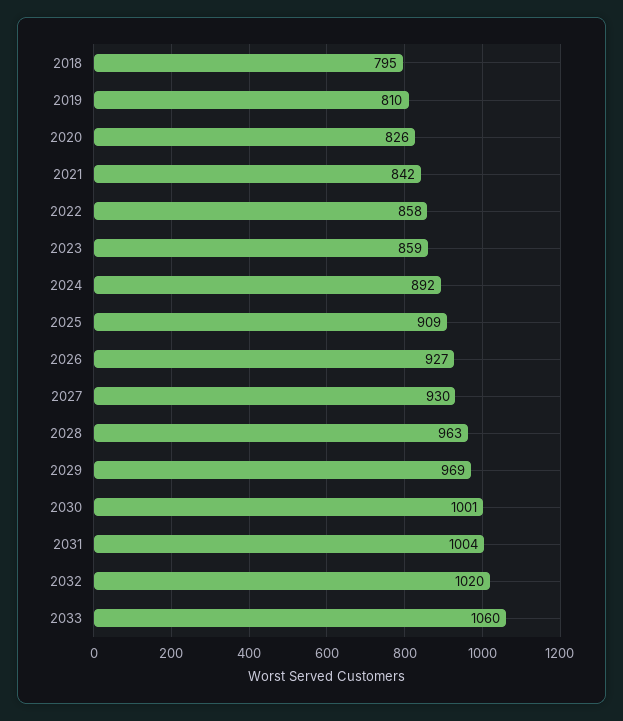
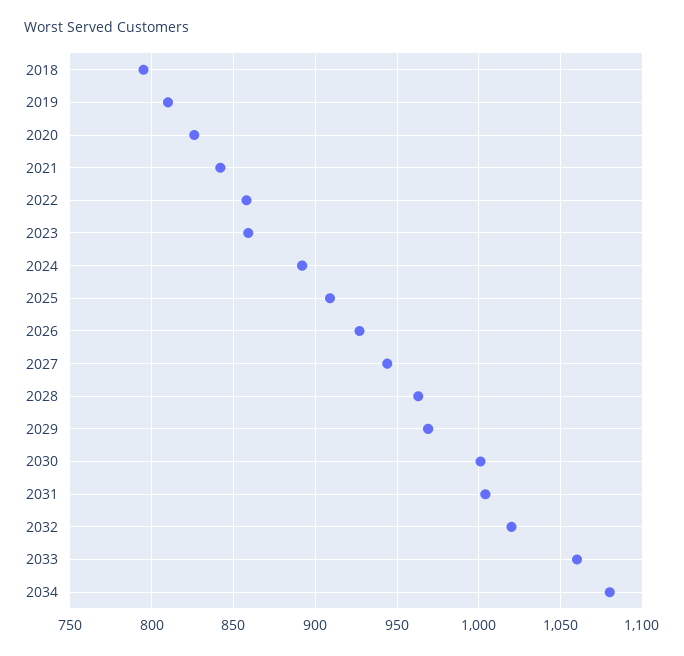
2027: 930 -> 945
2034: none -> 1080

